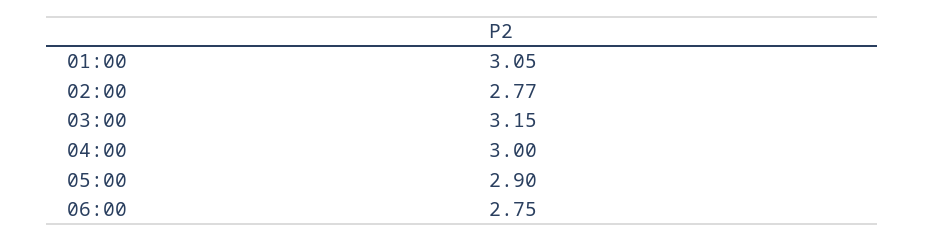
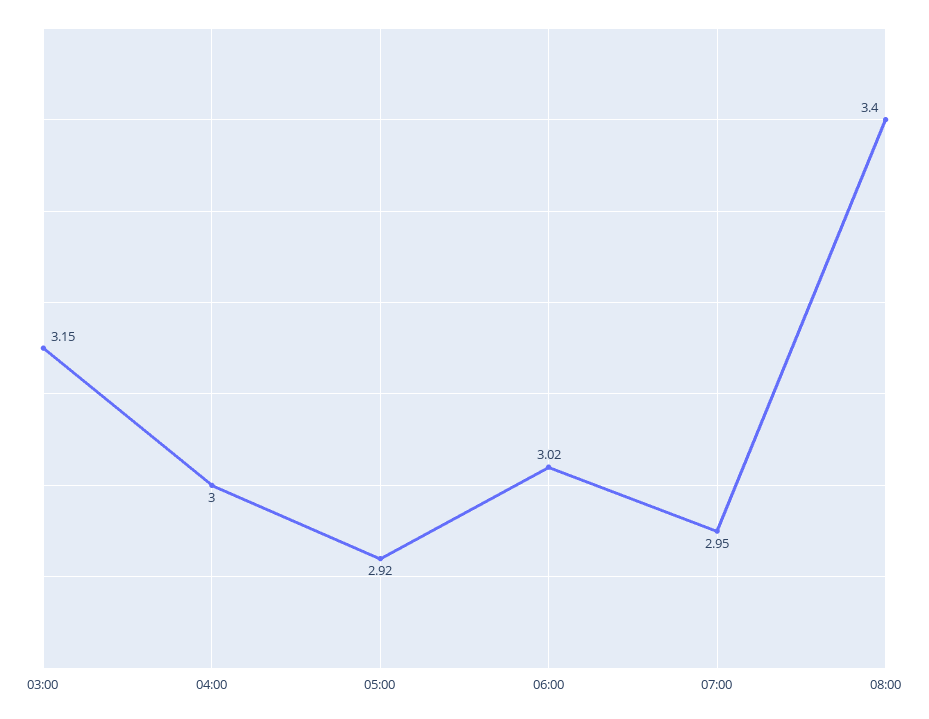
01:00: 3.05 -> none
02:00: 2.77 -> none
05:00: 2.9 -> 2.92
06:00: 2.75 -> 3.02
07:00: none -> 2.95
08:00: none -> 3.4

